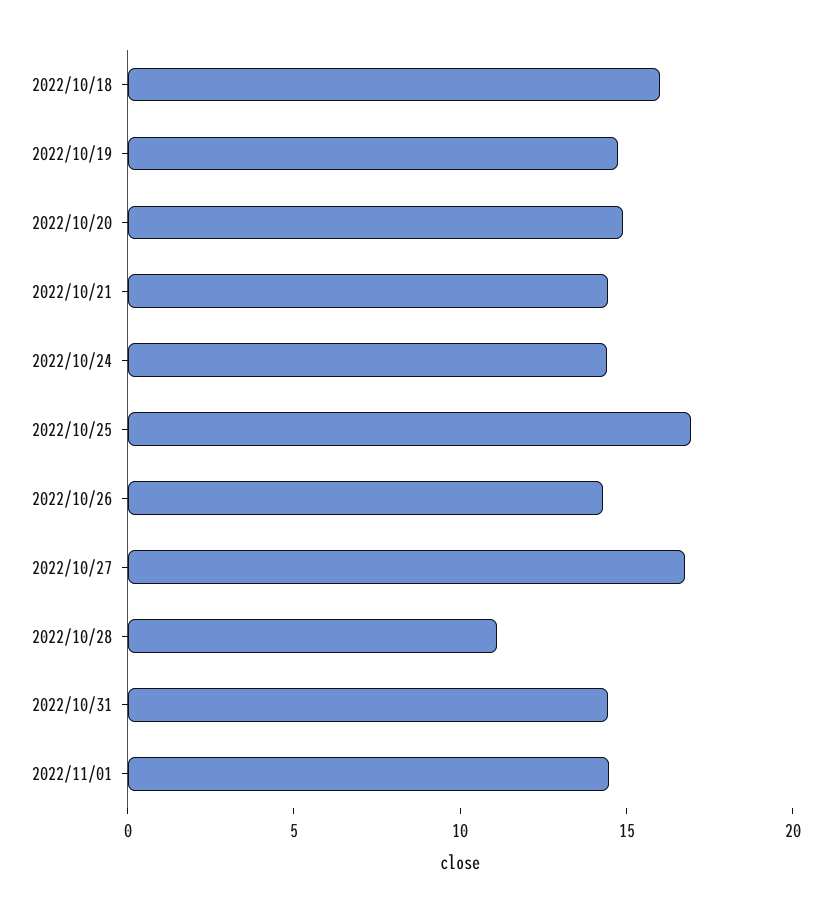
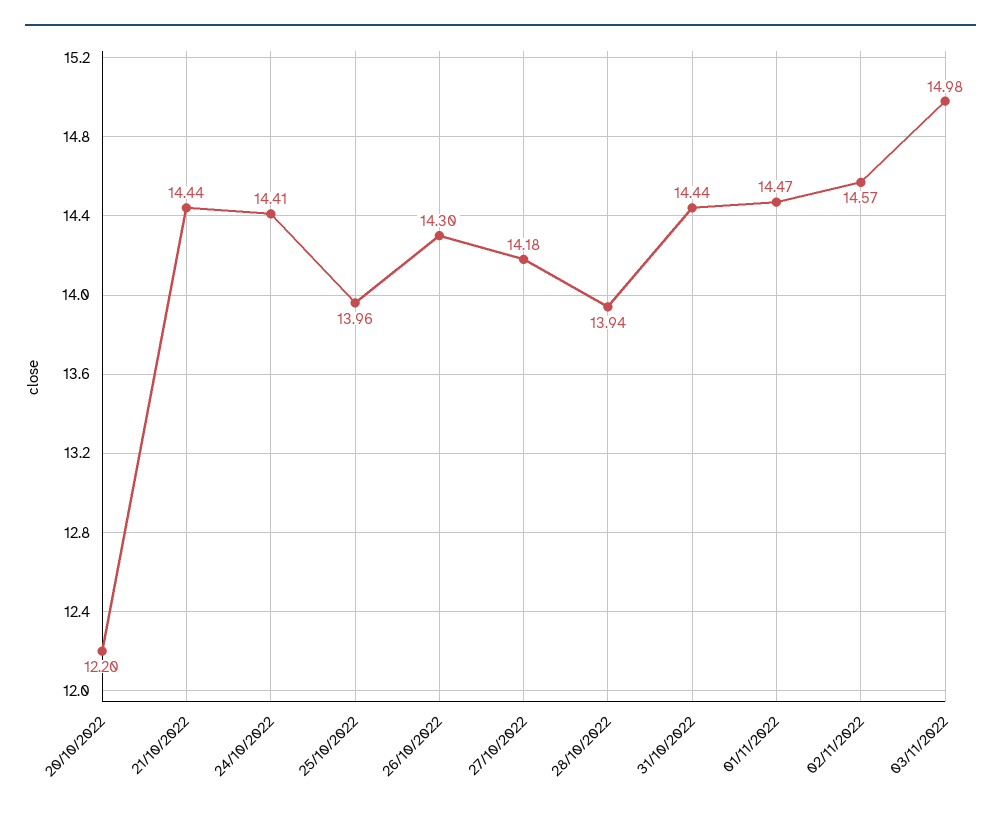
2022/10/18: 16 -> none
2022/10/19: 15 -> none
2022/10/20: 15 -> 12.2
2022/10/25: 17 -> 13.96
2022/10/27: 17 -> 14.18
2022/10/28: 11 -> 13.94
02/11/2022: none -> 14.57
03/11/2022: none -> 14.98

